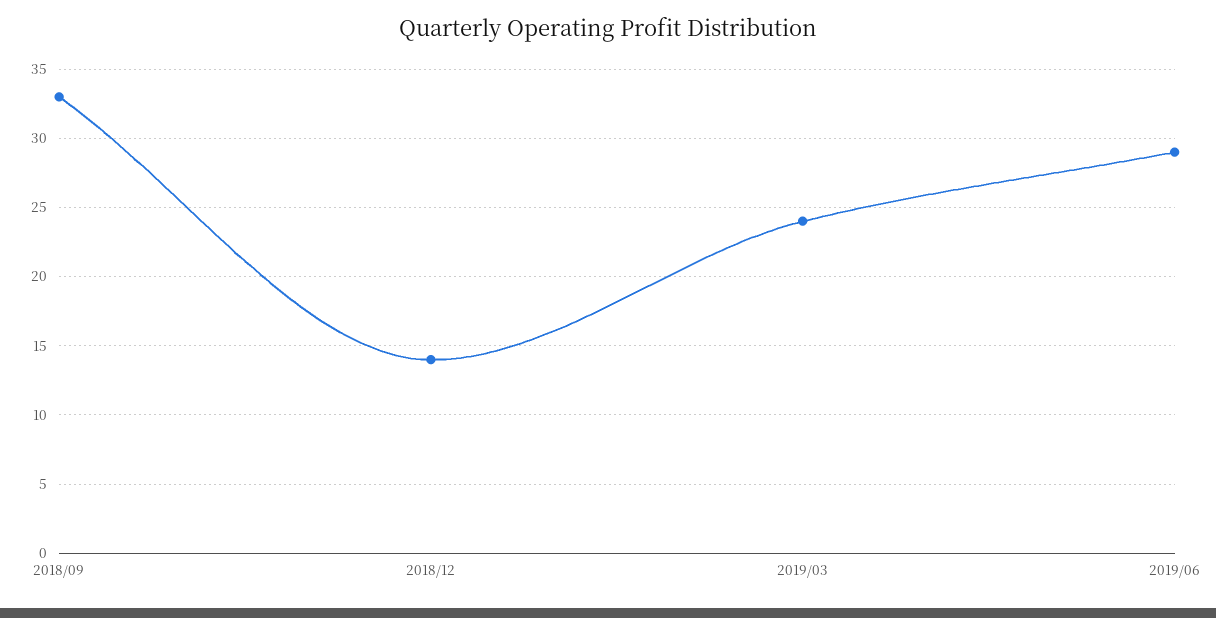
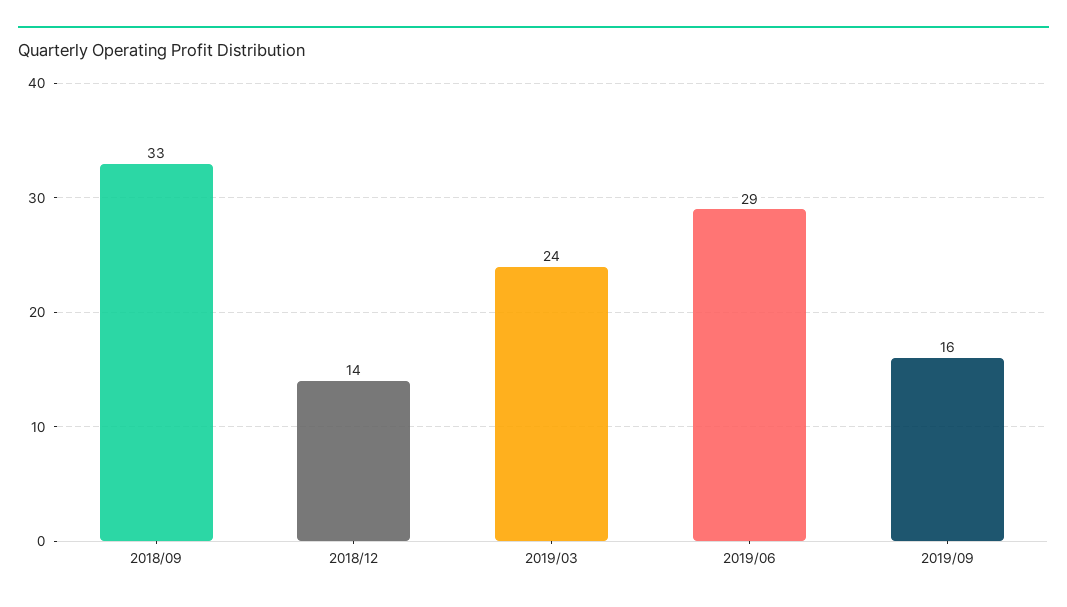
2019/09: none -> 16

